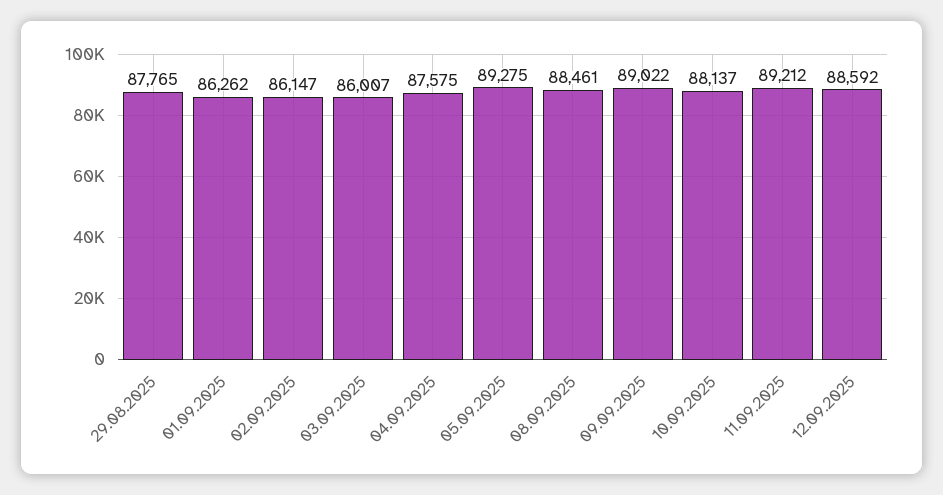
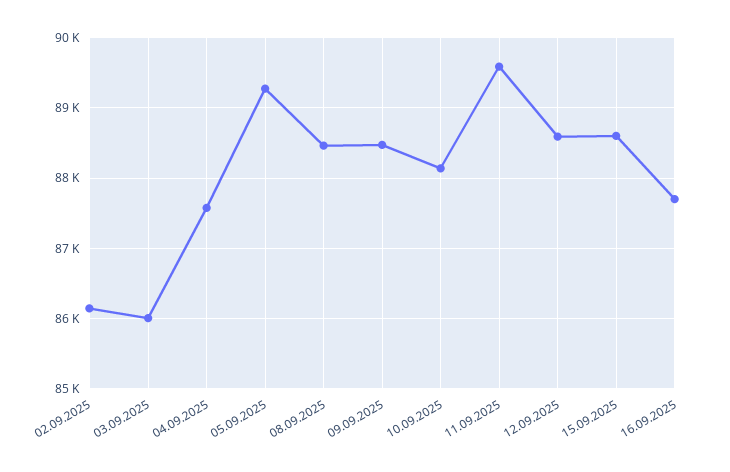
29.08.2025: 87765 -> none
01.09.2025: 86262 -> none
09.09.2025: 89022 -> 88500
11.09.2025: 89212 -> 89600
15.09.2025: none -> 88600
16.09.2025: none -> 87700

